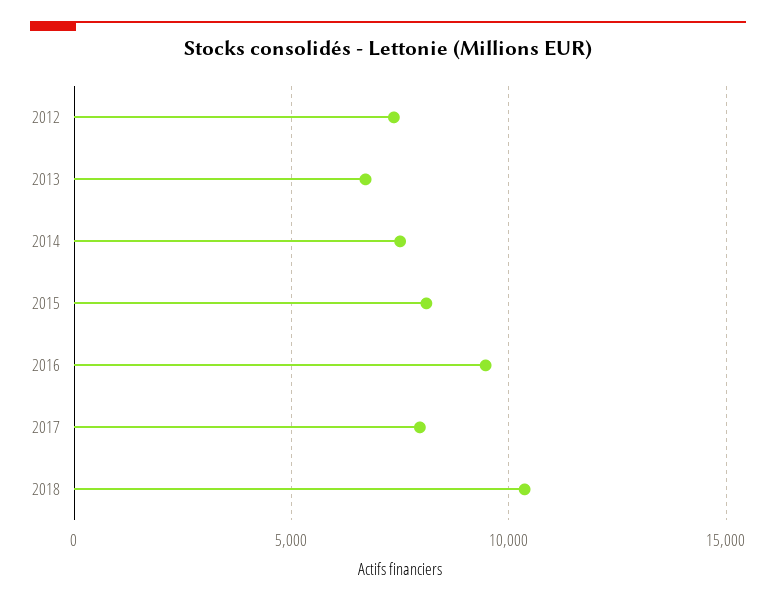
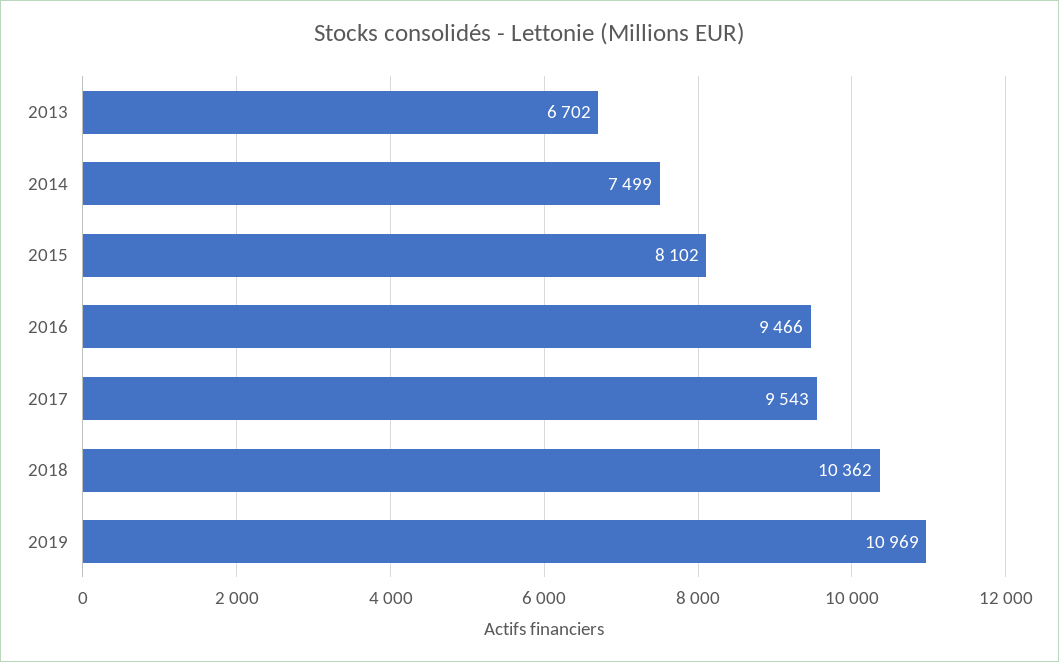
2012: 7500 -> none
2017: 8000 -> 9543
2019: none -> 10969

